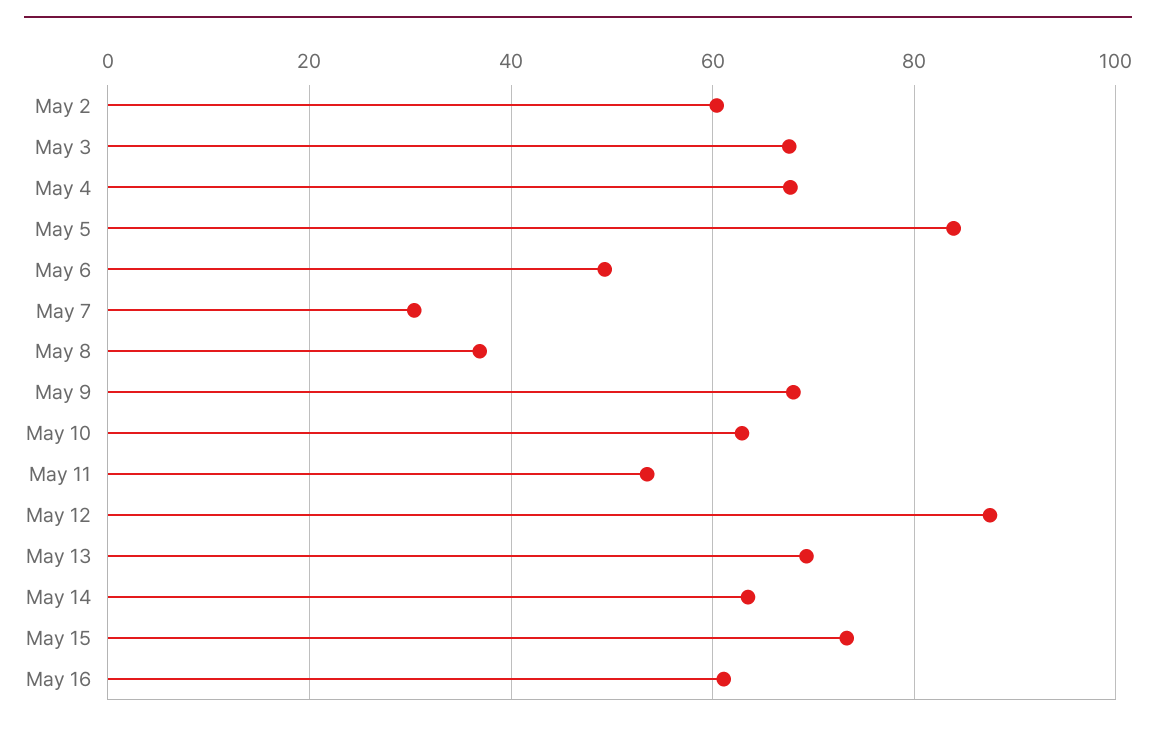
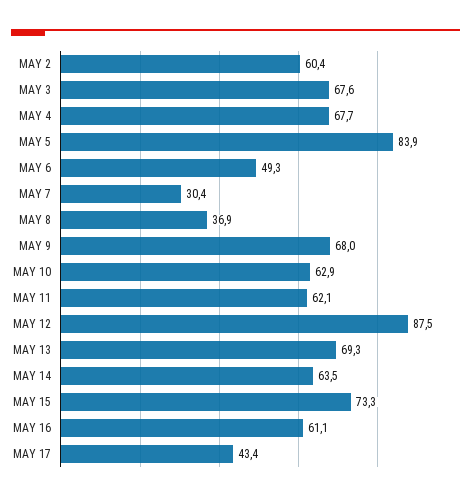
May 11: 54 -> 62.1
MAY 17: none -> 43.4

